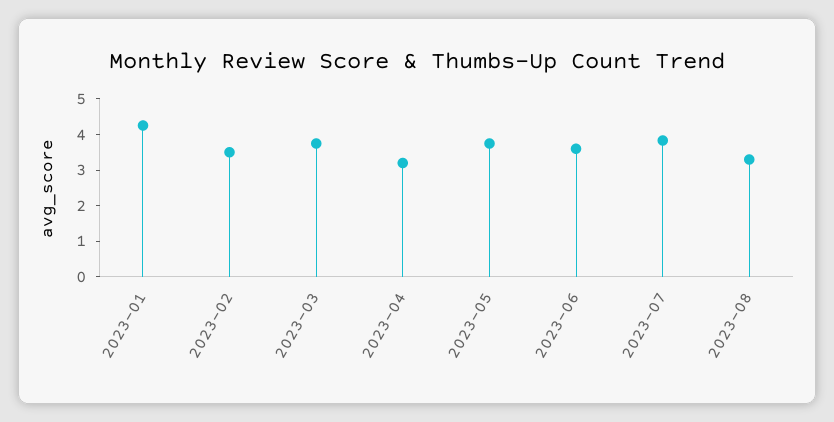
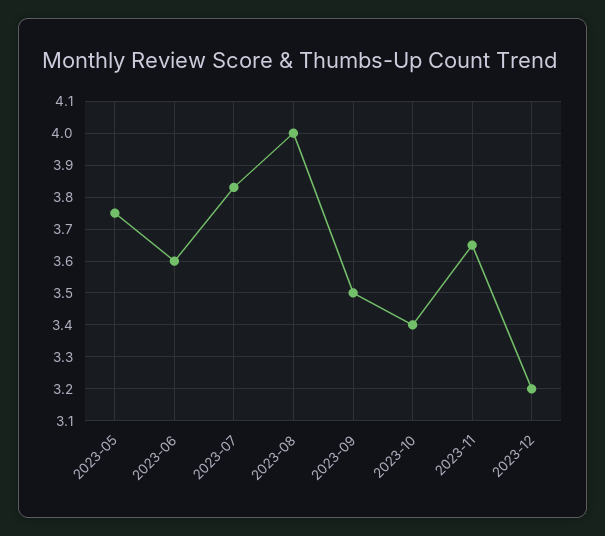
2023-01: 4.25 -> none
2023-02: 3.5 -> none
2023-03: 3.75 -> none
2023-04: 3.25 -> none
2023-08: 3.25 -> 4
2023-09: none -> 3.5
2023-10: none -> 3.4
2023-11: none -> 3.65
2023-12: none -> 3.2

